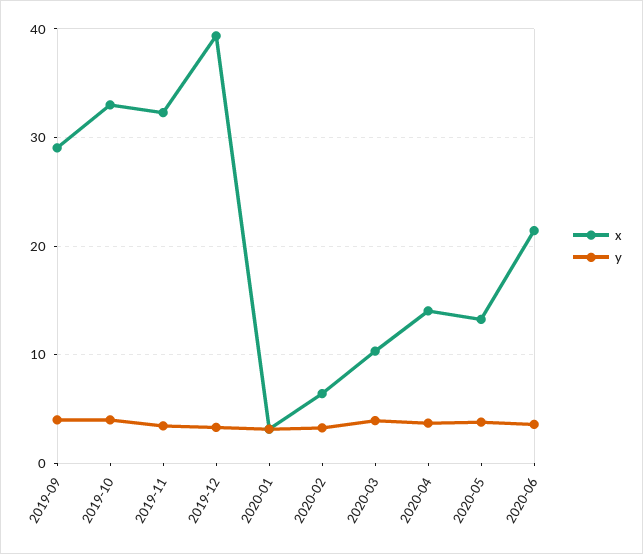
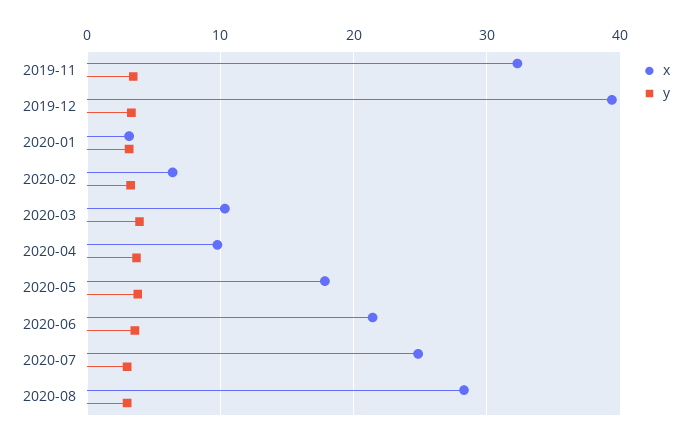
x, 2019-09: 29 -> none
y, 2019-09: 4 -> none
x, 2019-10: 33 -> none
y, 2019-10: 4 -> none
x, 2020-04: 14 -> 10
x, 2020-05: 13 -> 18
x, 2020-07: none -> 25
y, 2020-07: none -> 3
x, 2020-08: none -> 28
y, 2020-08: none -> 3

